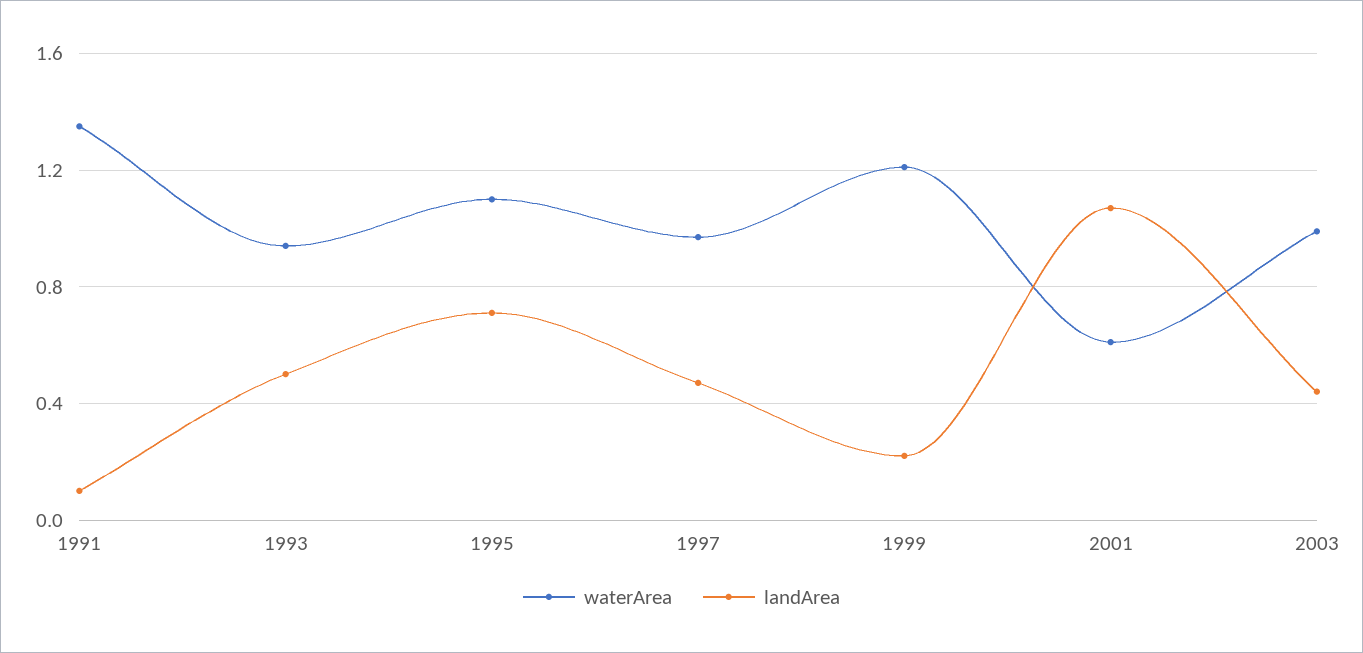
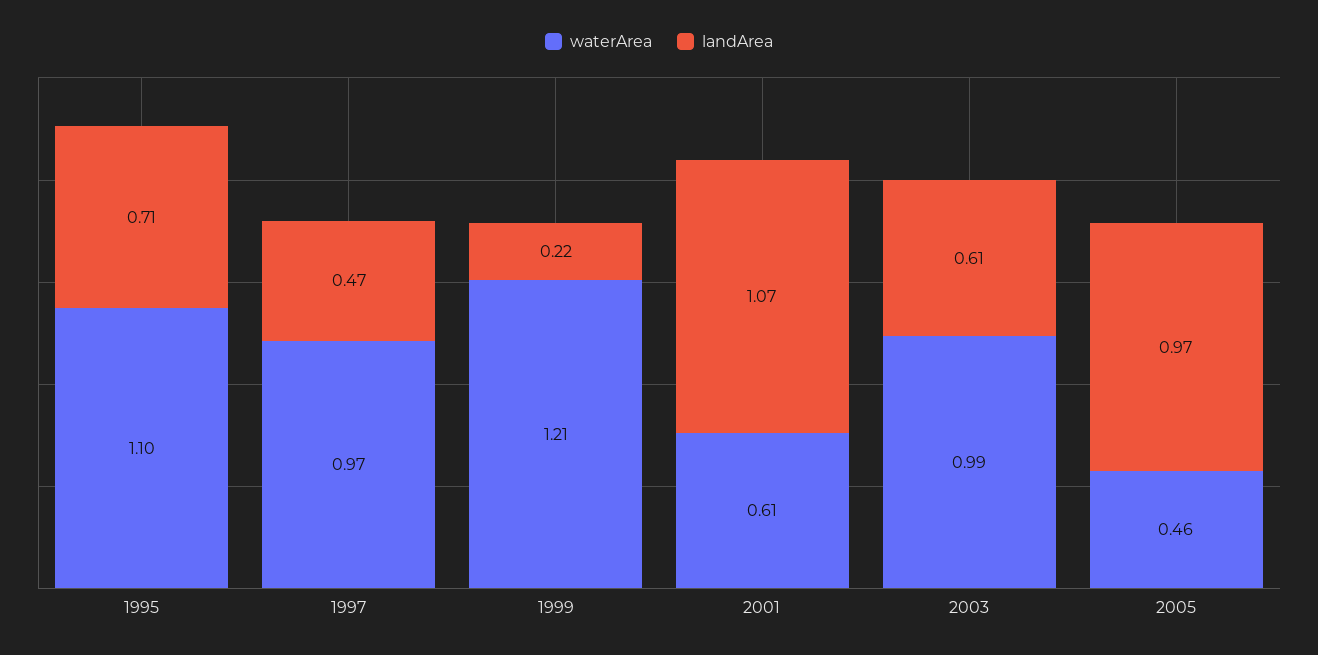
waterArea, 1991: 1.35 -> none
landArea, 1991: 0.1 -> none
waterArea, 1993: 0.95 -> none
landArea, 1993: 0.5 -> none
landArea, 2003: 0.45 -> 0.61
waterArea, 2005: none -> 0.46
landArea, 2005: none -> 0.97

